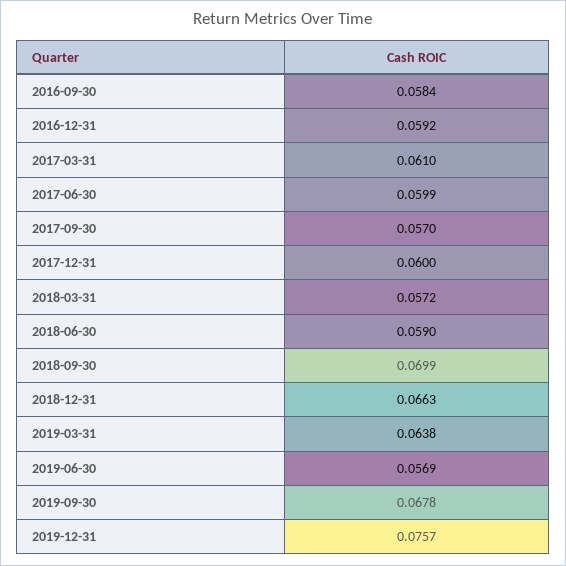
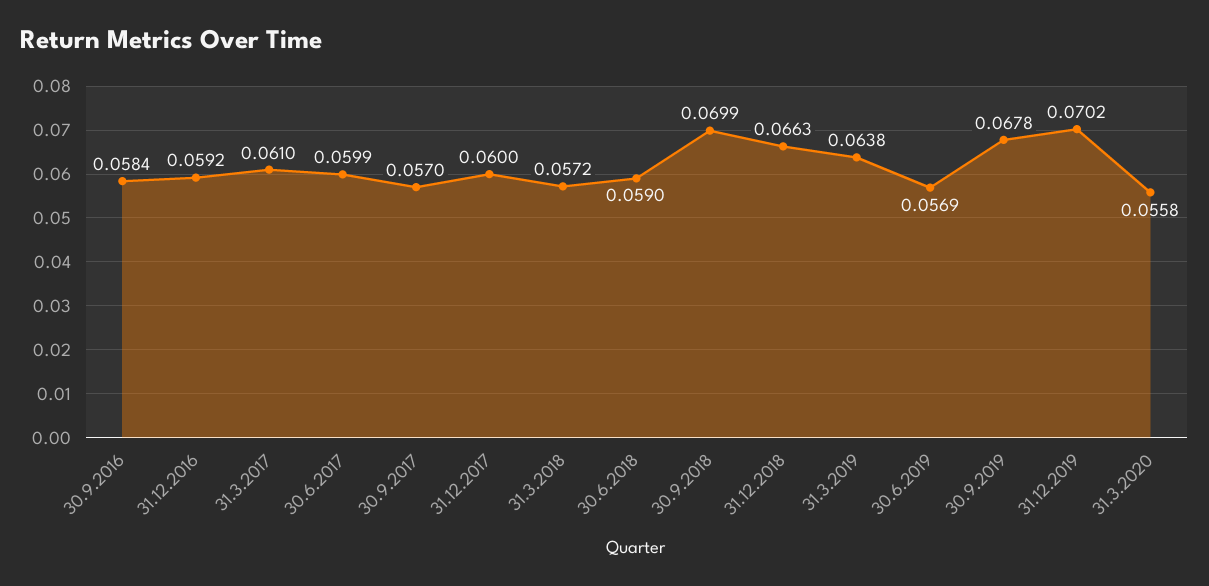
2019-12-31: 0.0757 -> 0.0702
31.3.2020: none -> 0.0558

